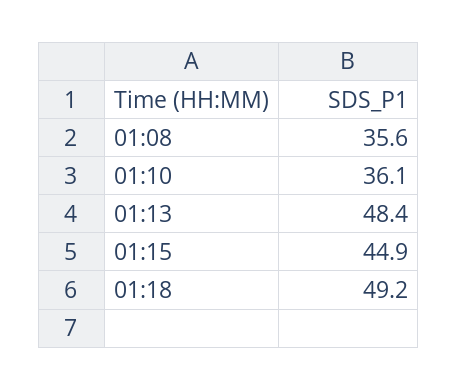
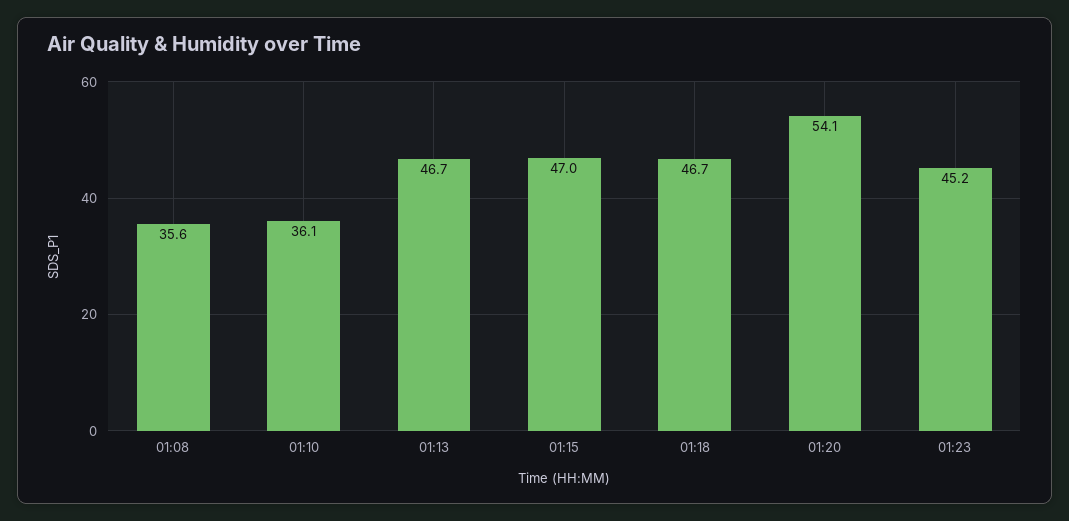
01:13: 48.4 -> 46.7
01:15: 44.9 -> 47
01:18: 49.2 -> 46.7
01:20: none -> 54.1
01:23: none -> 45.2

